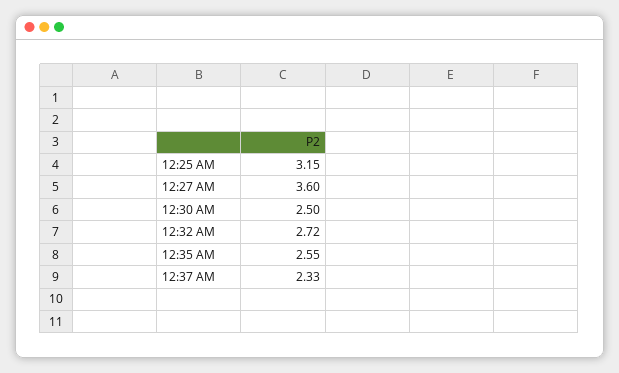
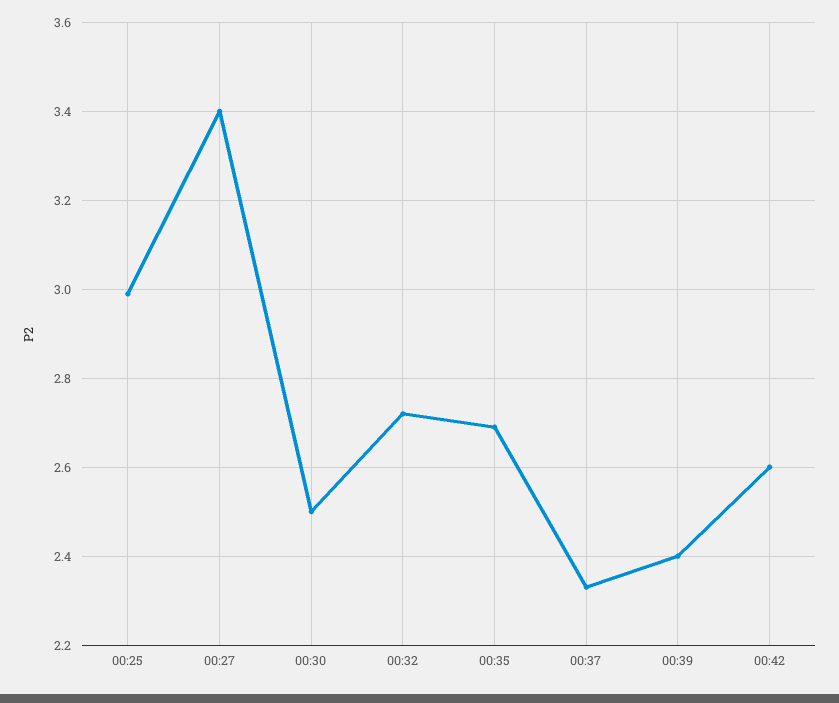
12:25 AM: 3.15 -> 3
12:27 AM: 3.6 -> 3.4
12:35 AM: 2.55 -> 2.7
00:39: none -> 2.4
00:42: none -> 2.6

